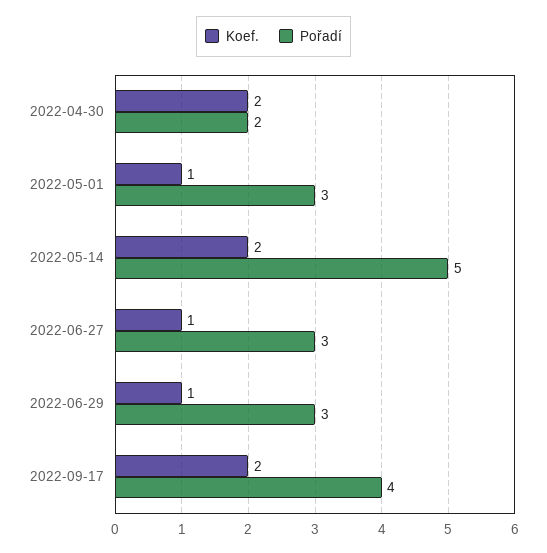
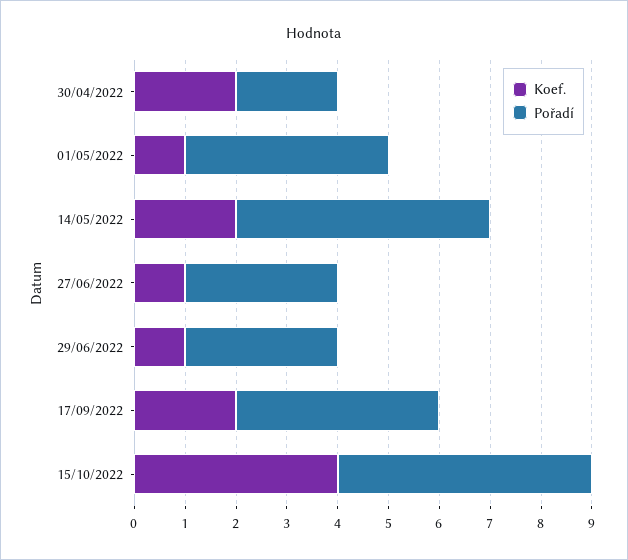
Pořadí, 2022-05-01: 3 -> 4
Koef., 15/10/2022: none -> 4
Pořadí, 15/10/2022: none -> 5

